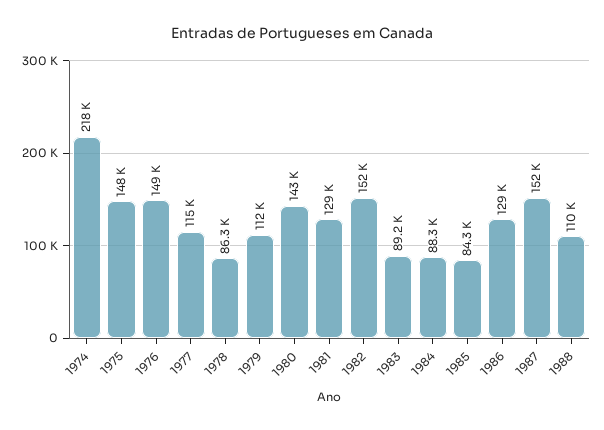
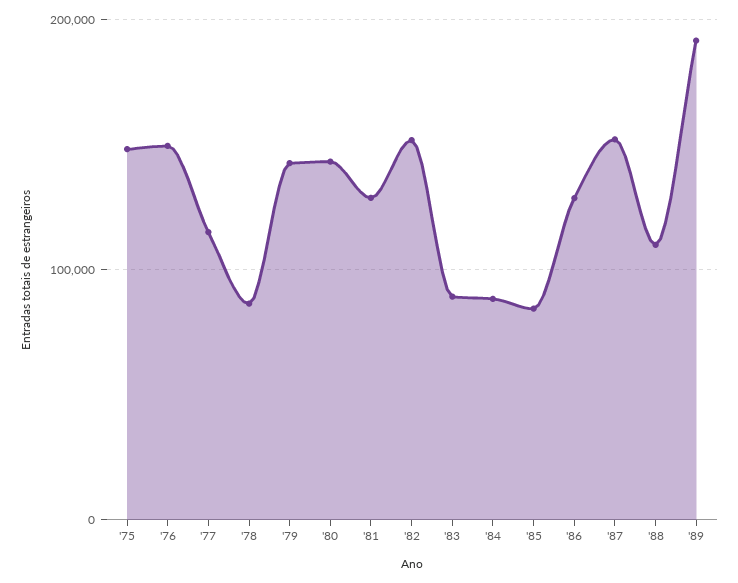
1974: 218000 -> none
1979: 112000 -> 140000
'89: none -> 190000

